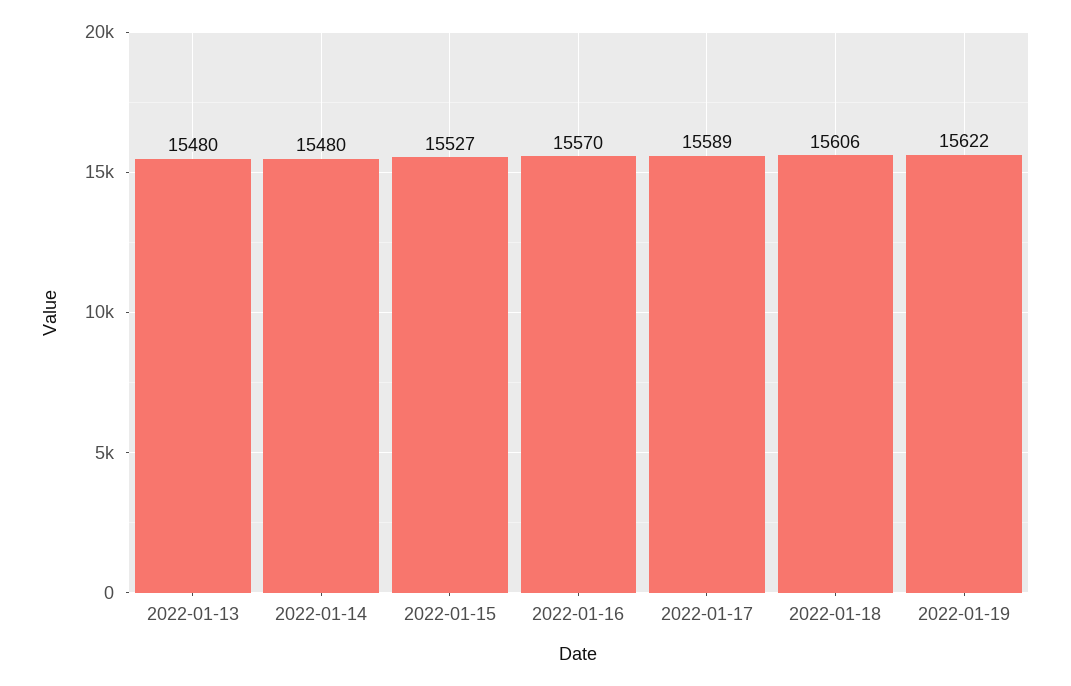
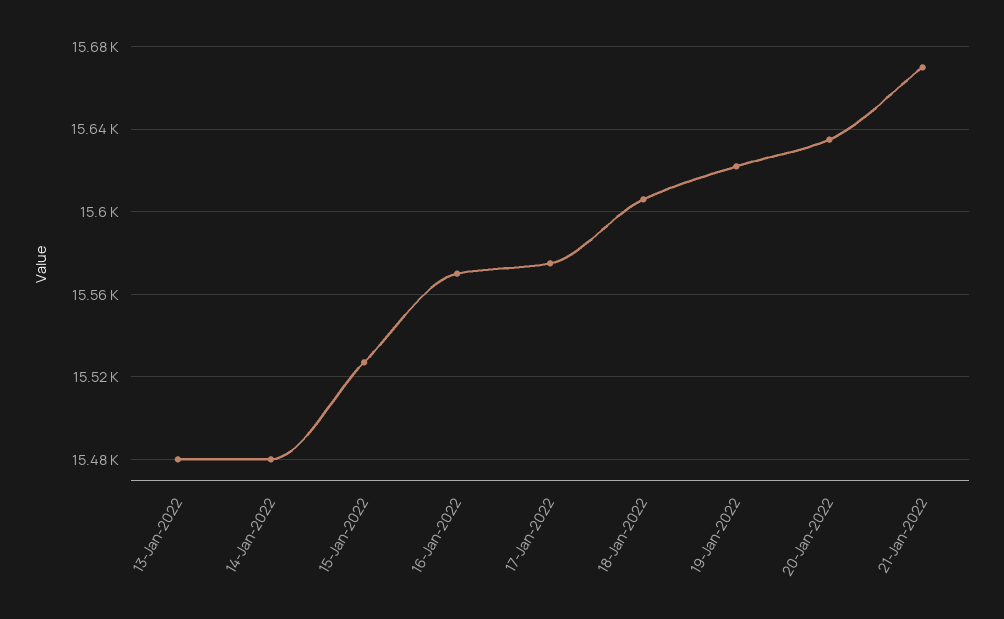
2022-01-17: 15589 -> 15575
20-Jan-2022: none -> 15635
21-Jan-2022: none -> 15670

